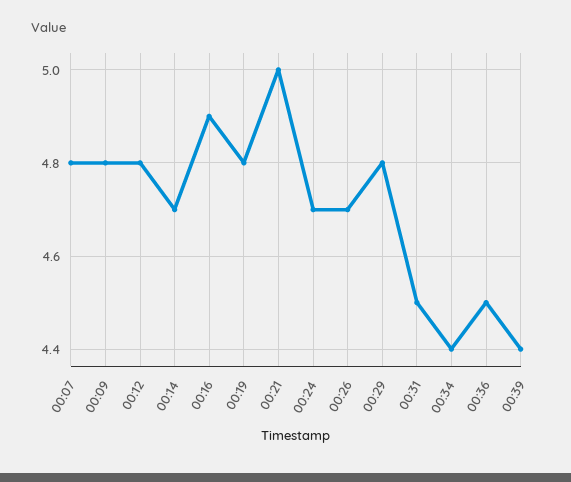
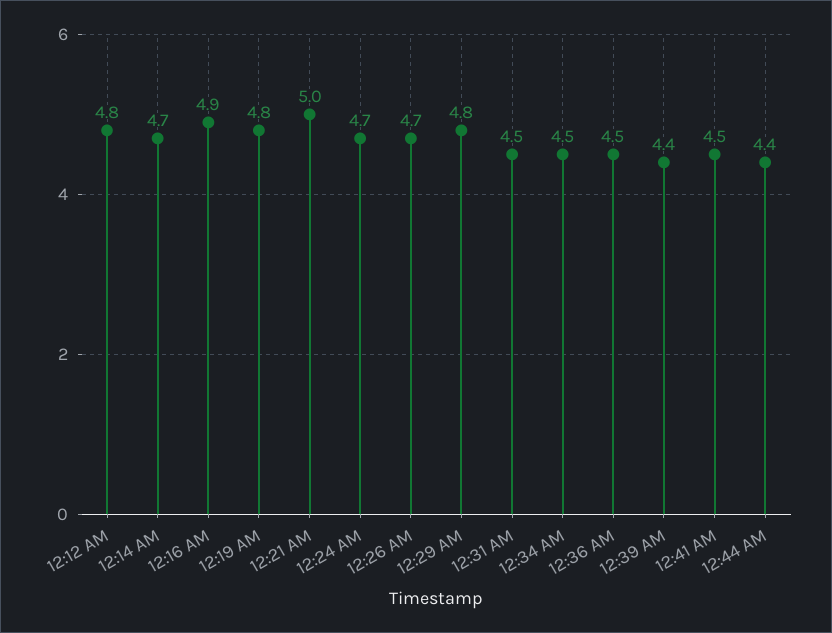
00:07: 4.8 -> none
00:09: 4.8 -> none
00:34: 4.4 -> 4.5
12:41 AM: none -> 4.5
12:44 AM: none -> 4.4

